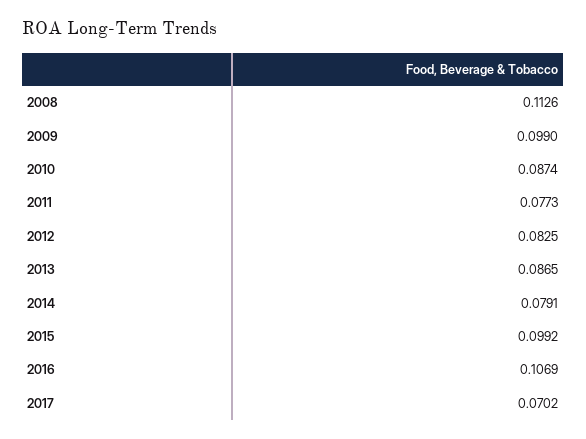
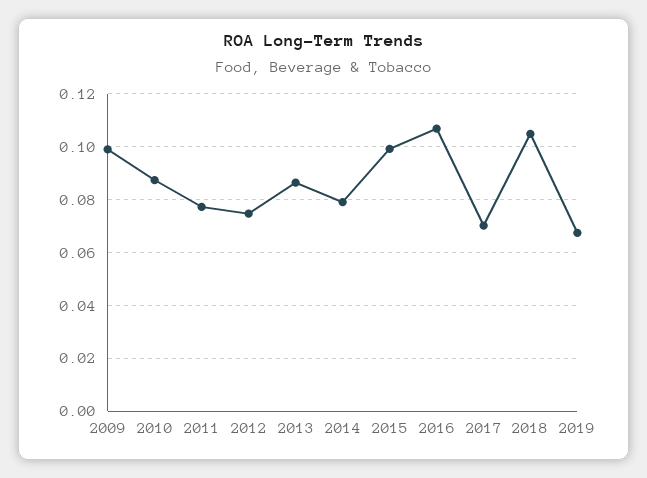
2008: 0.1126 -> none
2012: 0.0825 -> 0.075
2018: none -> 0.105
2019: none -> 0.0675

